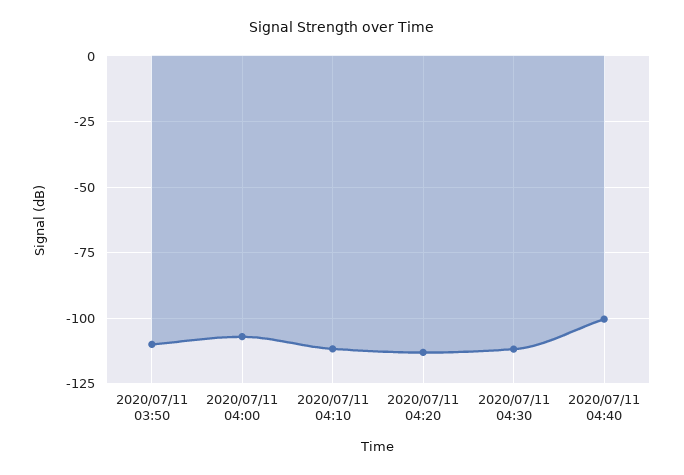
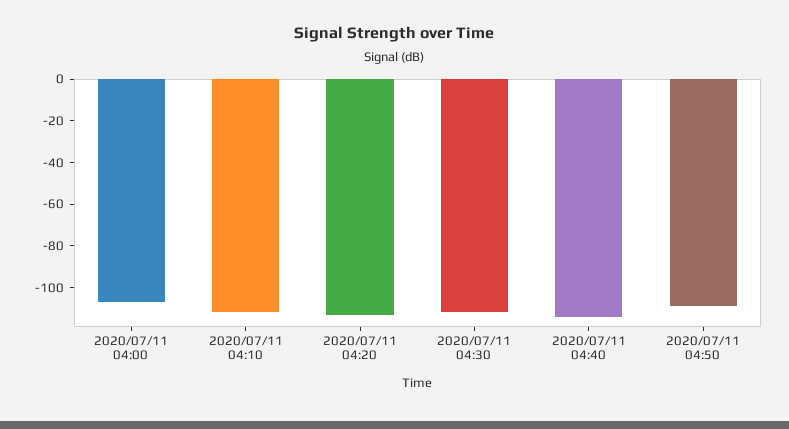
2020/07/11 03:50: -110 -> none
2020/07/11 04:40: -100 -> -115
2020/07/11 04:50: none -> -110

